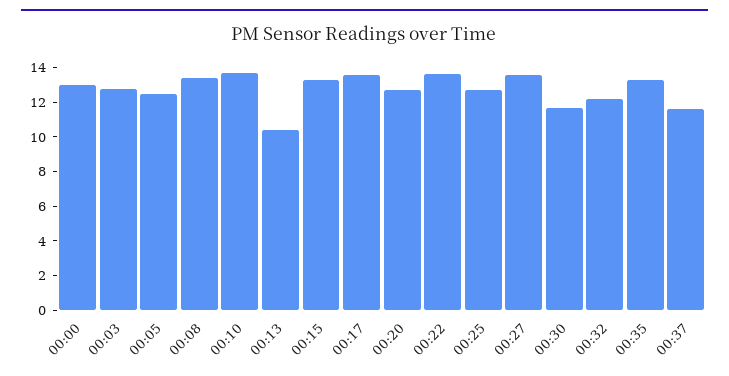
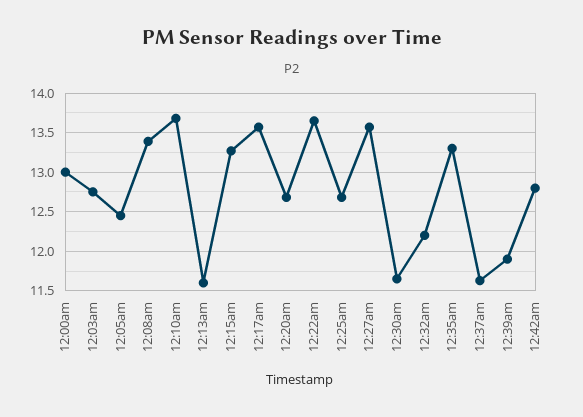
00:13: 10.5 -> 11.6
12:39am: none -> 11.9
12:42am: none -> 12.8

